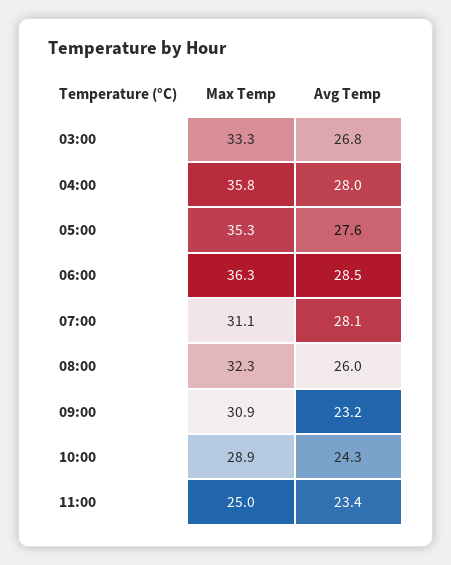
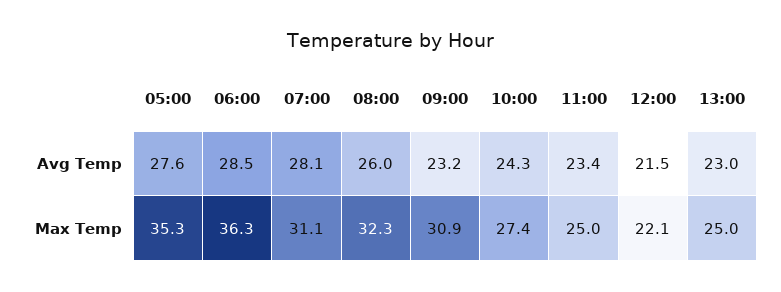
Max Temp, 03:00: 33.3 -> none
Avg Temp, 03:00: 26.8 -> none
Max Temp, 04:00: 35.8 -> none
Avg Temp, 04:00: 28 -> none
Max Temp, 10:00: 28.9 -> 27.4
Avg Temp, 12:00: none -> 21.5
Avg Temp, 13:00: none -> 23
Max Temp, 12:00: none -> 22.1
Max Temp, 13:00: none -> 25

